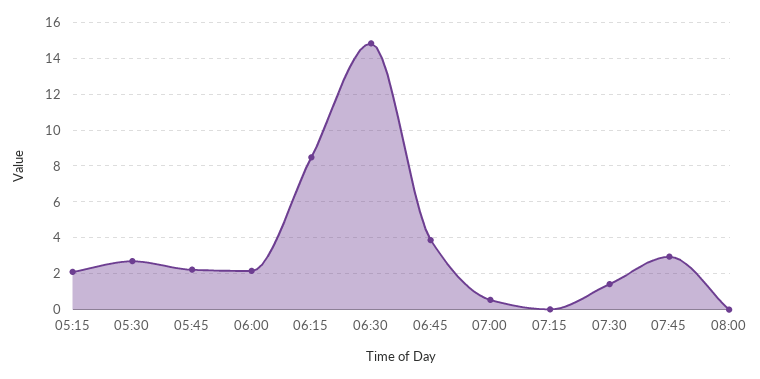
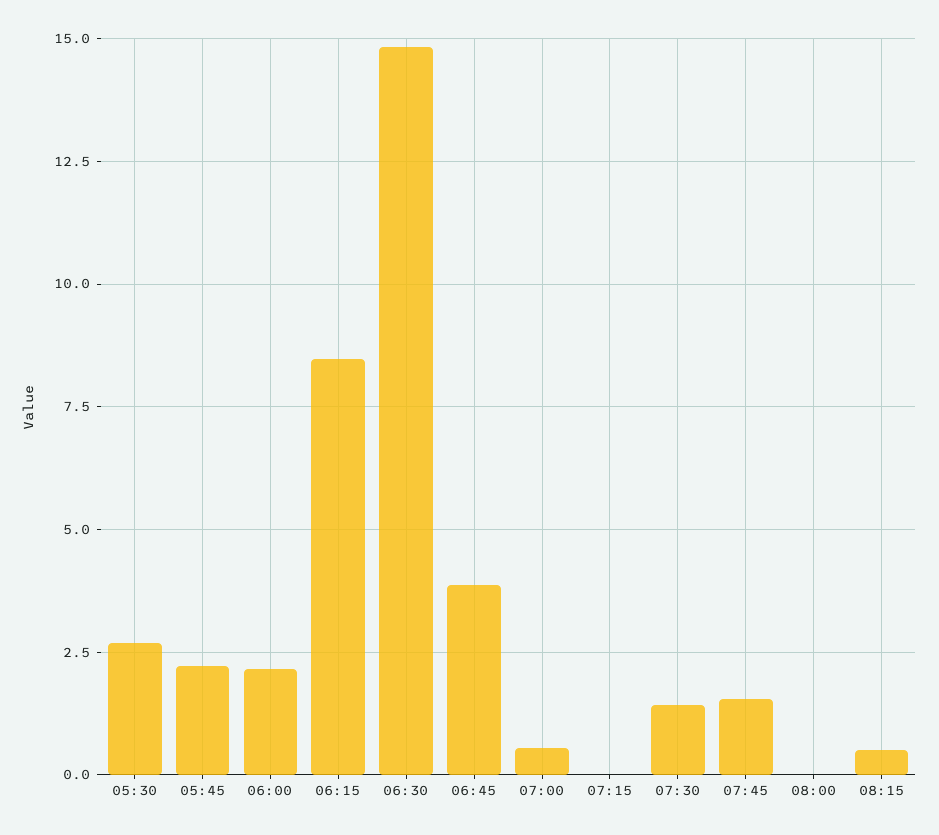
05:15: 2 -> none
07:45: 3 -> 1.5
08:15: none -> 0.5

